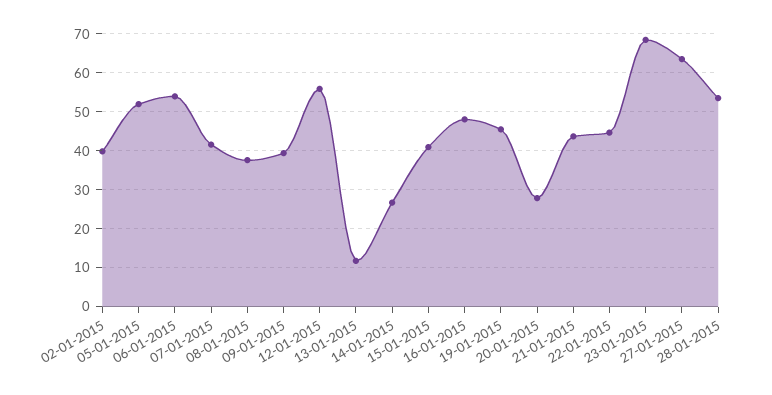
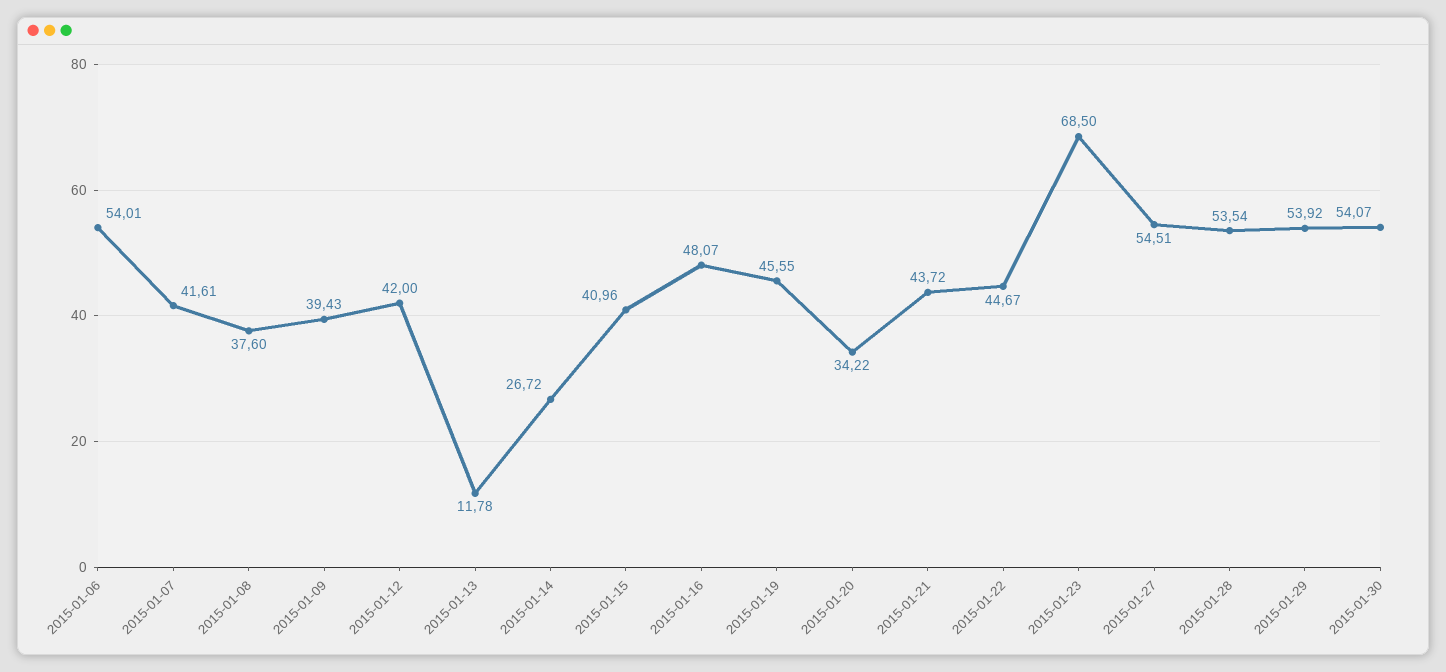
02-01-2015: 40 -> none
05-01-2015: 52 -> none
12-01-2015: 56 -> 42
20-01-2015: 28 -> 34.22
27-01-2015: 64 -> 54.51
2015-01-29: none -> 53.92
2015-01-30: none -> 54.07

